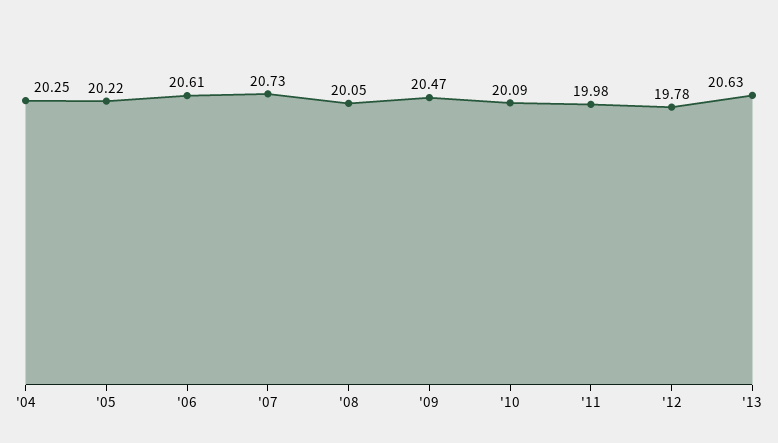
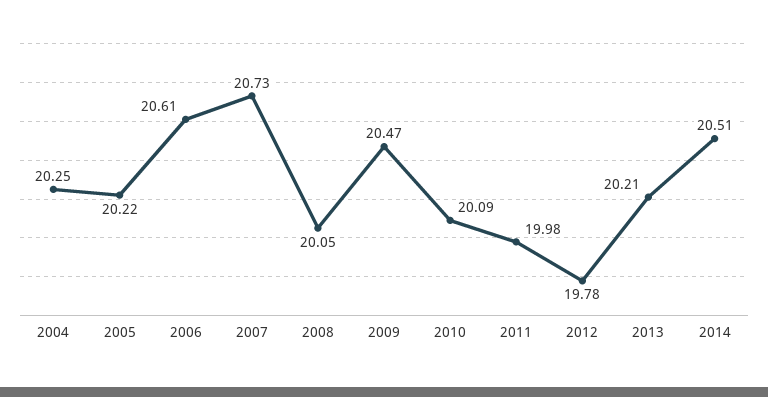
'13: 20.63 -> 20.21
2014: none -> 20.51

